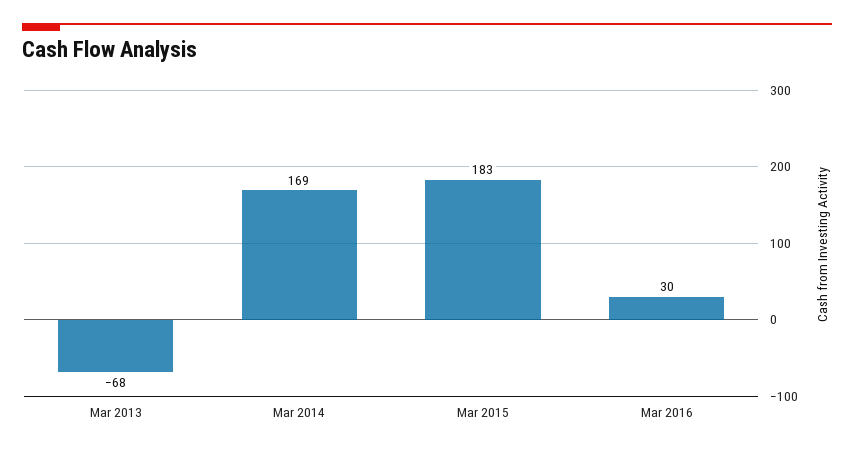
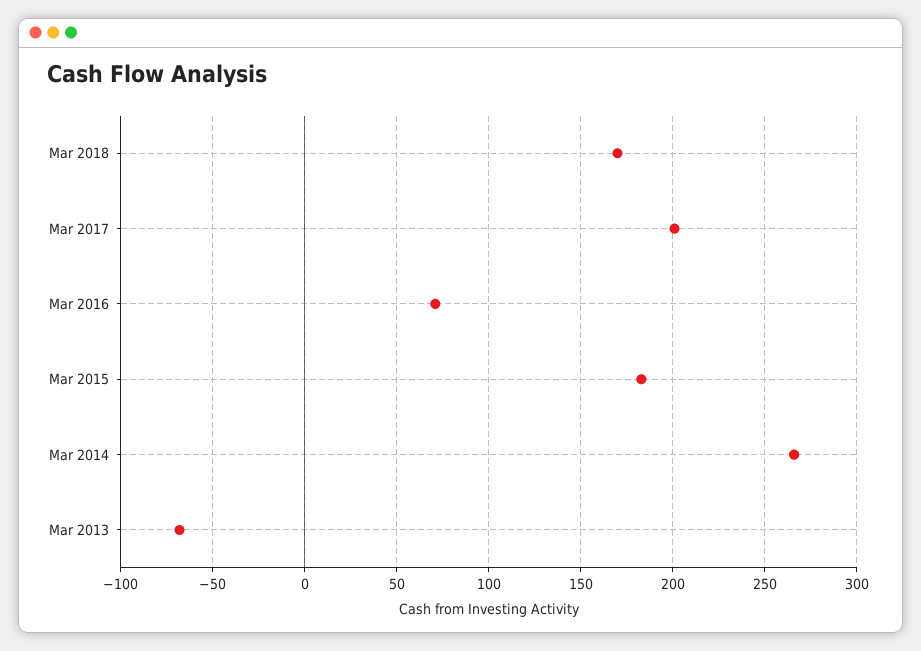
Mar 2014: 169 -> 265
Mar 2016: 30 -> 70
Mar 2018: none -> 170
Mar 2017: none -> 200

